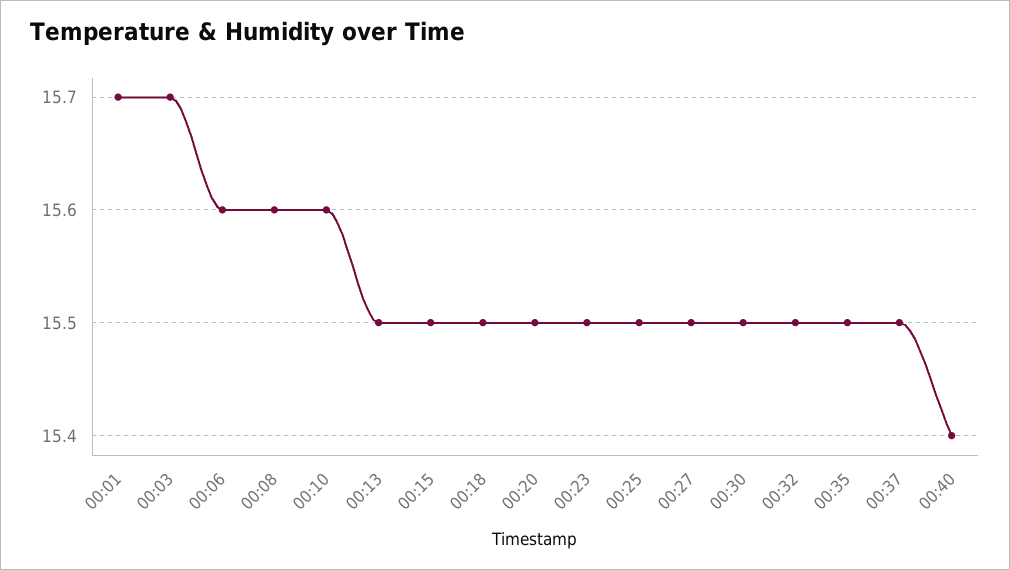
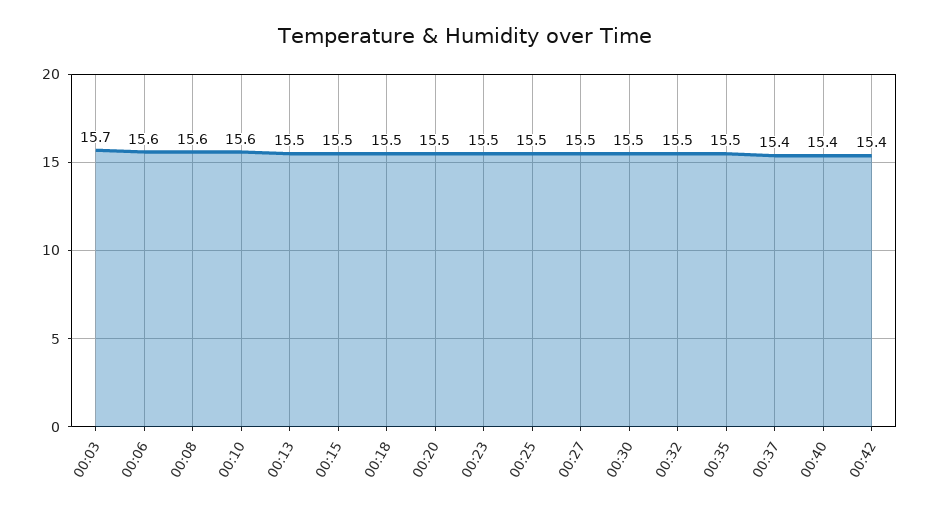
00:01: 15.7 -> none
00:37: 15.5 -> 15.4
00:42: none -> 15.4

